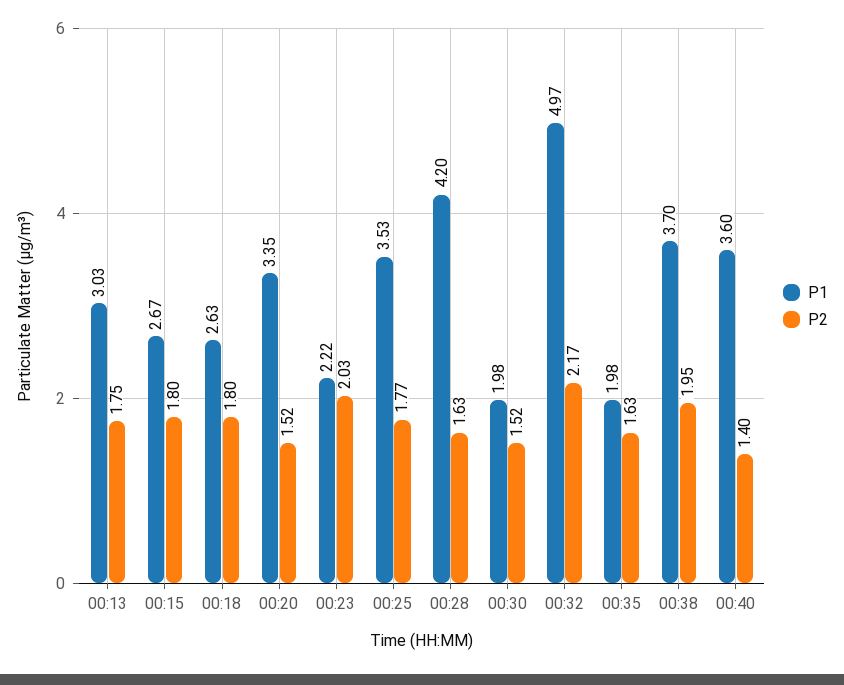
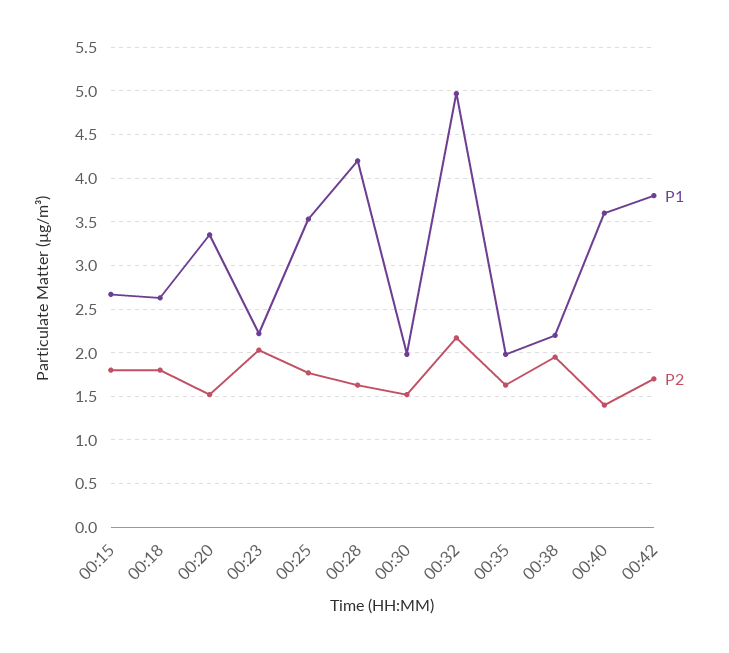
P1, 00:13: 3.03 -> none
P2, 00:13: 1.75 -> none
P1, 00:38: 3.7 -> 2.2
P1, 00:42: none -> 3.8
P2, 00:42: none -> 1.7

